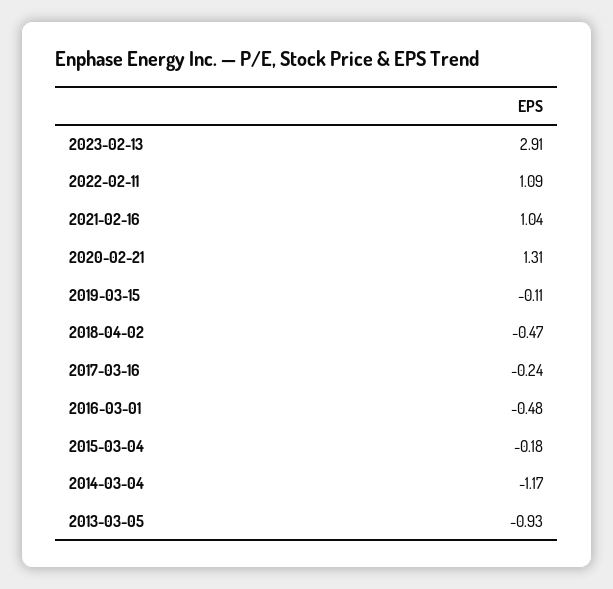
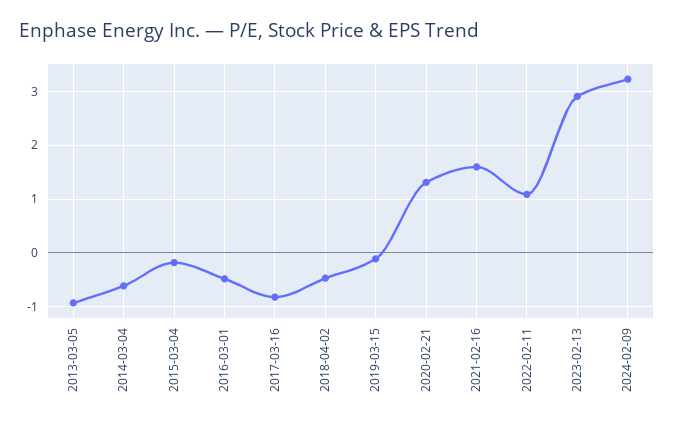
2021-02-16: 1.04 -> 1.6
2017-03-16: -0.24 -> -0.8
2014-03-04: -1.17 -> -0.6
2024-02-09: none -> 3.2

